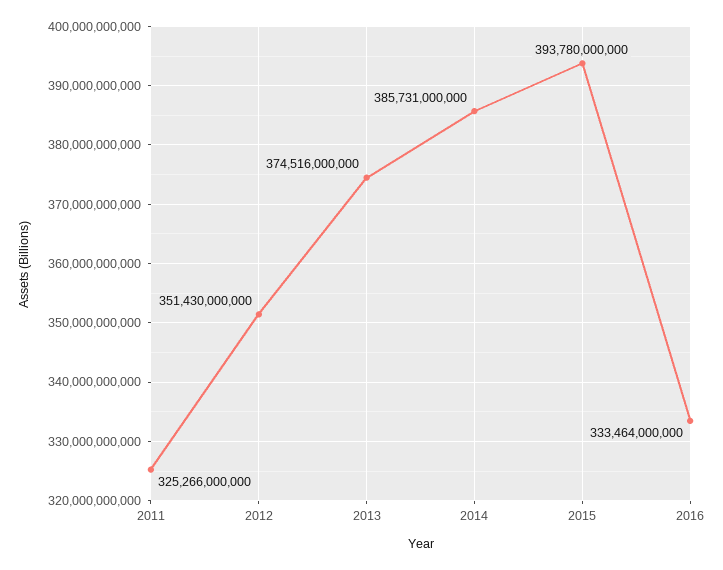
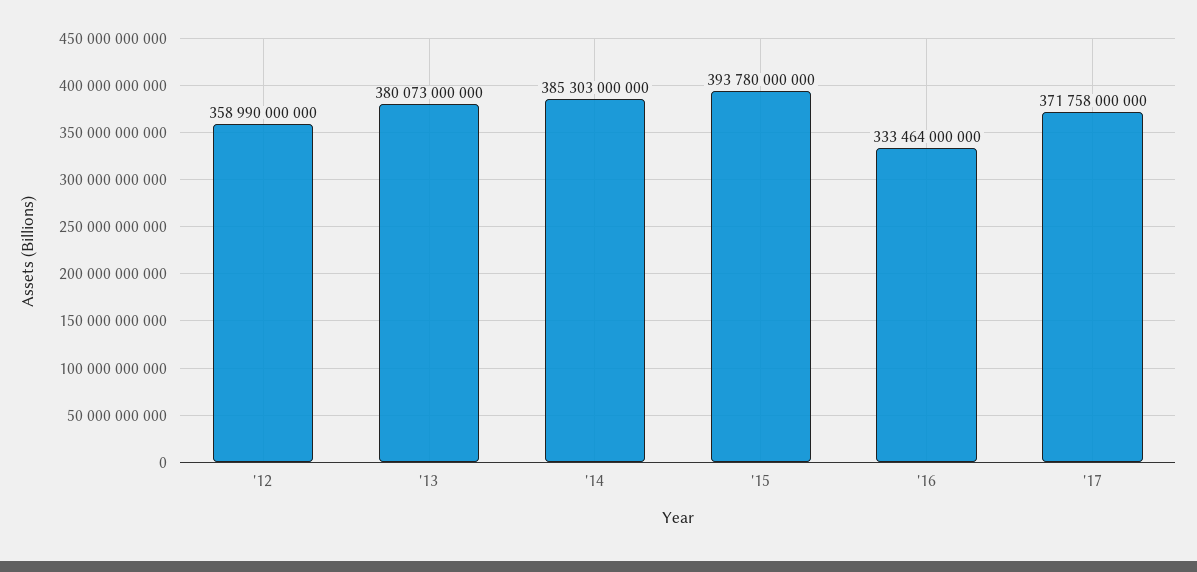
2011: 325266000000 -> none
2012: 351430000000 -> 358990000000
2013: 374516000000 -> 380073000000
2014: 385731000000 -> 385303000000
'17: none -> 371758000000

